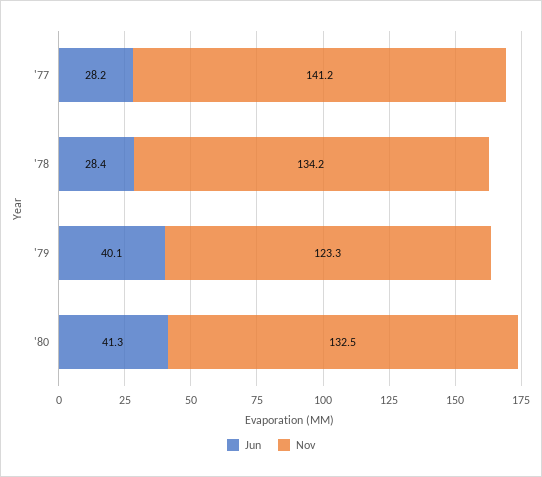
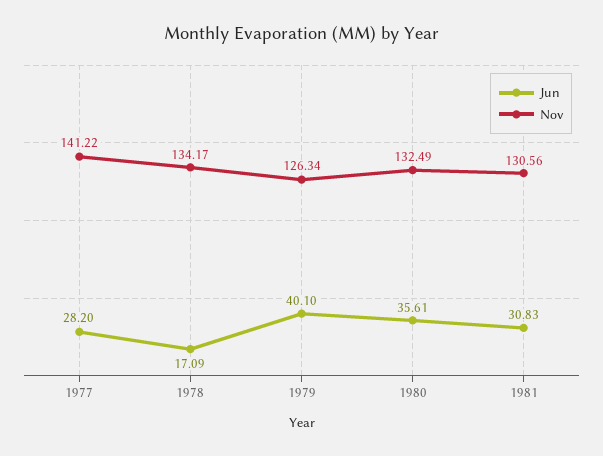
Jun, '78: 28.4 -> 17.09
Nov, '79: 123.3 -> 126.34
Jun, '80: 41.3 -> 35.61
Jun, 1981: none -> 30.83
Nov, 1981: none -> 130.56

